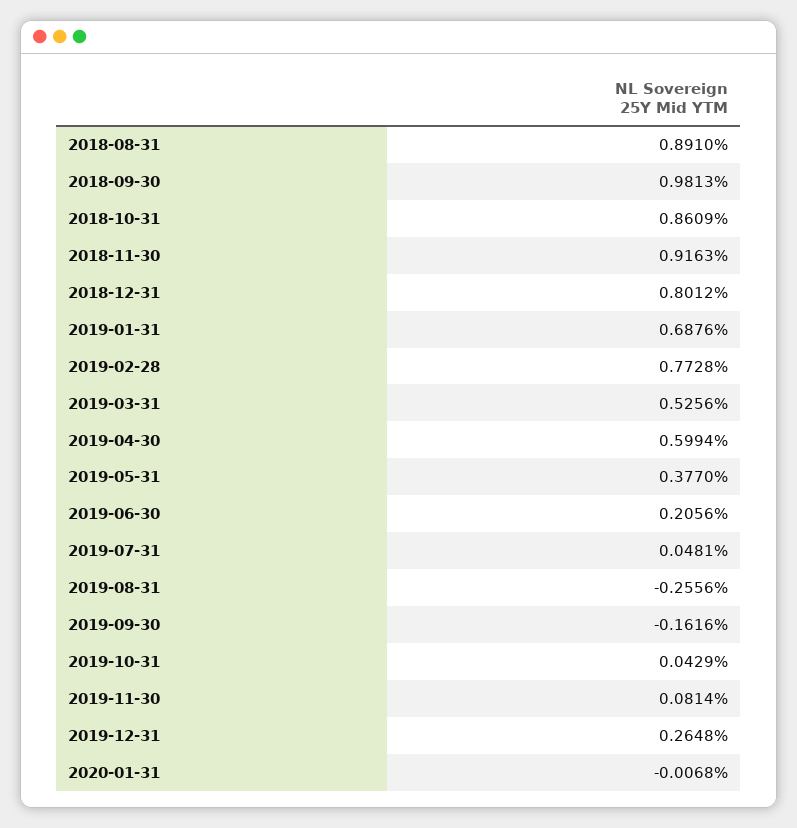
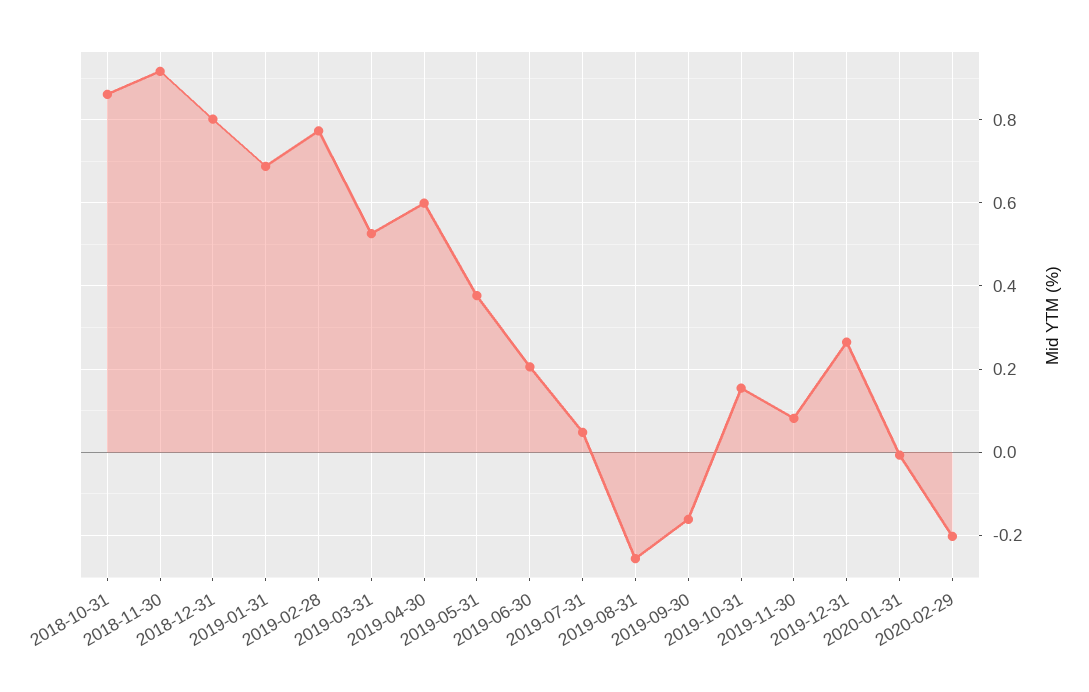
2018-08-31: 0.891 -> none
2018-09-30: 0.9813 -> none
2019-10-31: 0.0429 -> 0.16
2020-02-29: none -> -0.2

